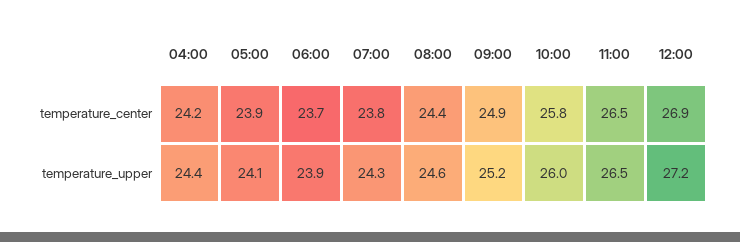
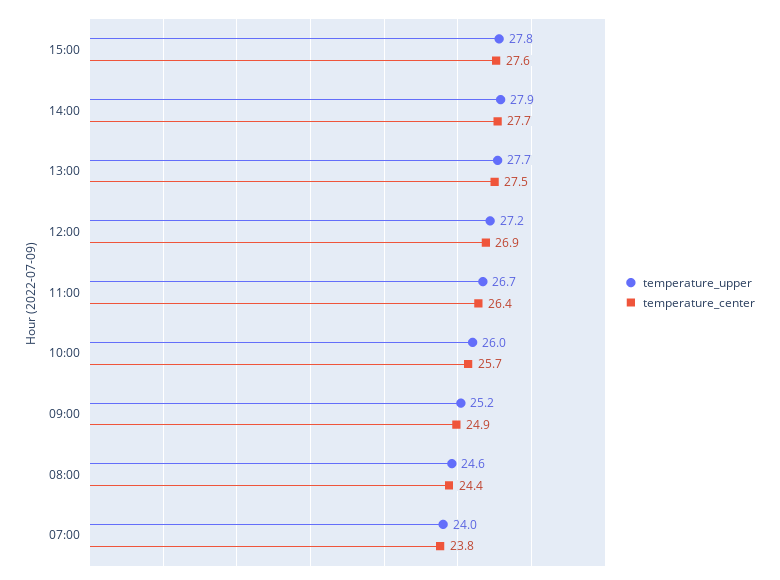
temperature_center, 04:00: 24.2 -> none
temperature_center, 05:00: 23.9 -> none
temperature_center, 06:00: 23.7 -> none
temperature_center, 10:00: 25.8 -> 25.7
temperature_center, 11:00: 26.5 -> 26.4
temperature_upper, 04:00: 24.4 -> none
temperature_upper, 05:00: 24.1 -> none
temperature_upper, 06:00: 23.9 -> none
temperature_upper, 07:00: 24.3 -> 24
temperature_upper, 11:00: 26.5 -> 26.7
temperature_upper, 15:00: none -> 27.8
temperature_center, 15:00: none -> 27.6
temperature_upper, 14:00: none -> 27.9
temperature_center, 14:00: none -> 27.7
temperature_upper, 13:00: none -> 27.7
temperature_center, 13:00: none -> 27.5

